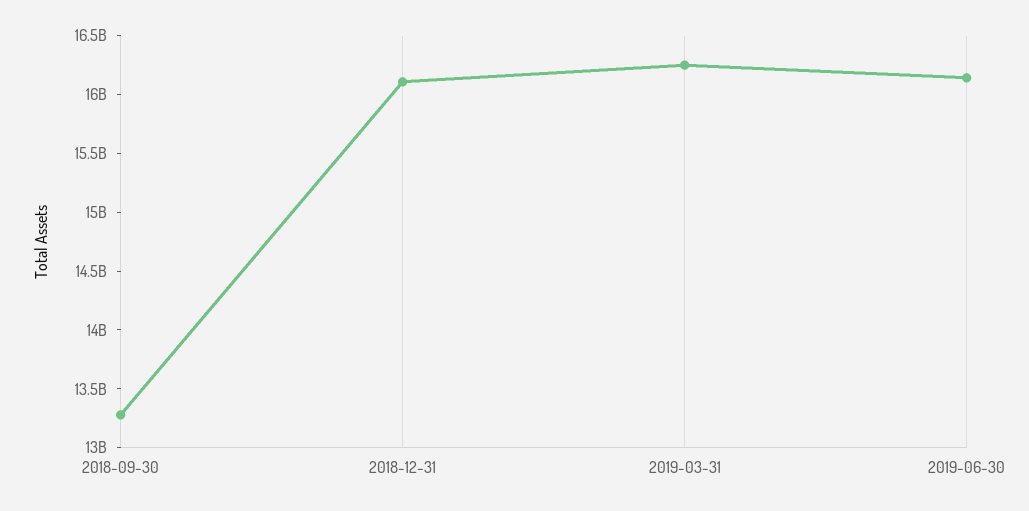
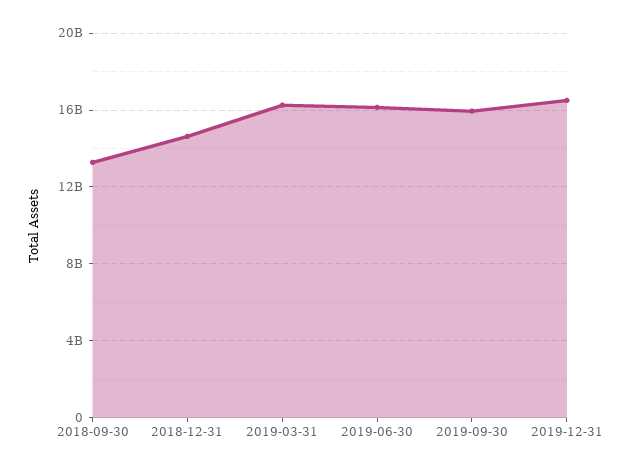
2018-12-31: 16100000000 -> 14500000000
2019-09-30: none -> 16000000000
2019-12-31: none -> 16500000000

